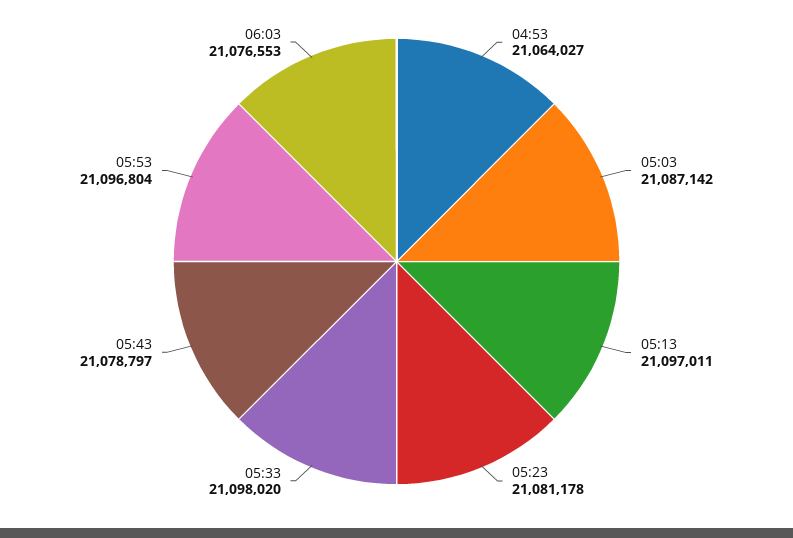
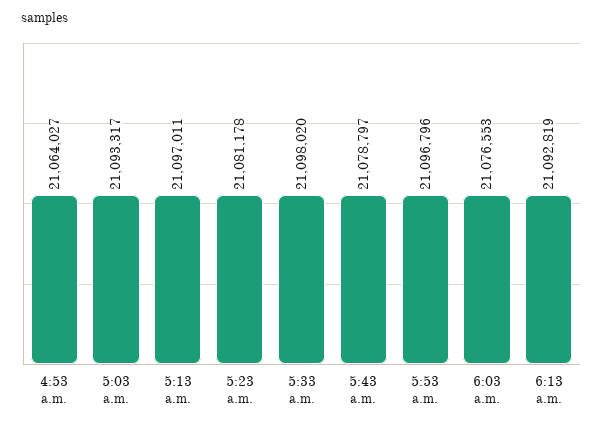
05:03: 21087142 -> 21093317
05:53: 21096804 -> 21096796
6:13 a.m.: none -> 21092819

